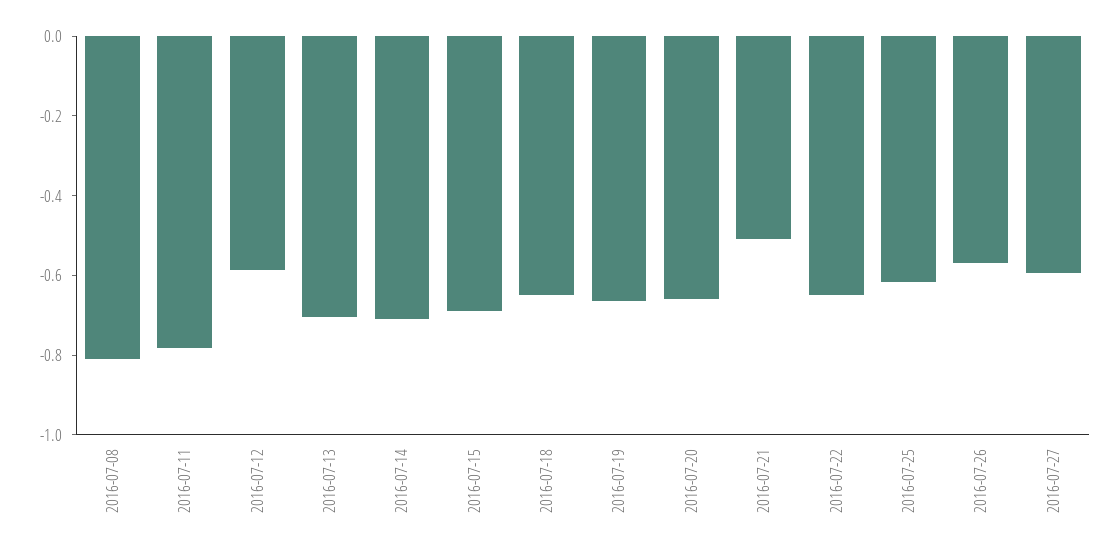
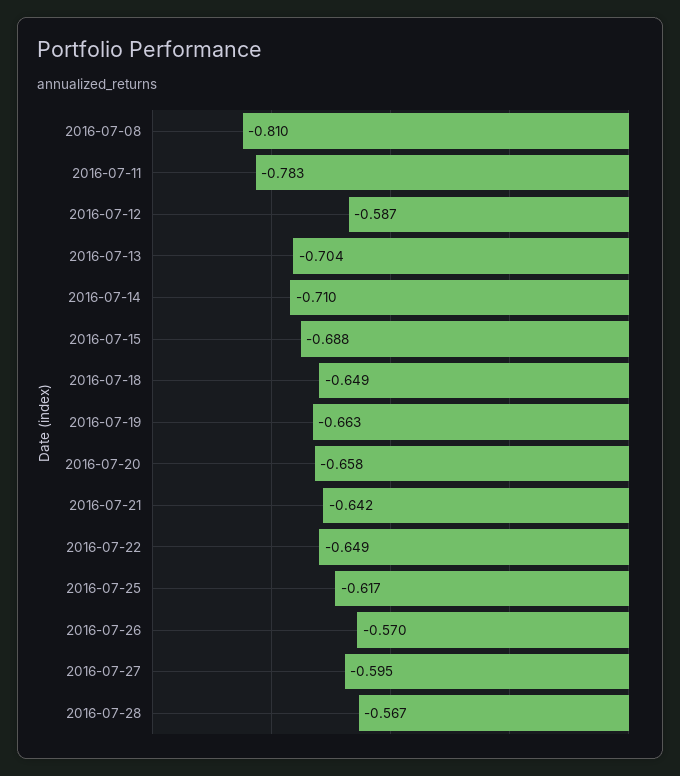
2016-07-21: -0.5 -> -0.642
2016-07-28: none -> -0.567

